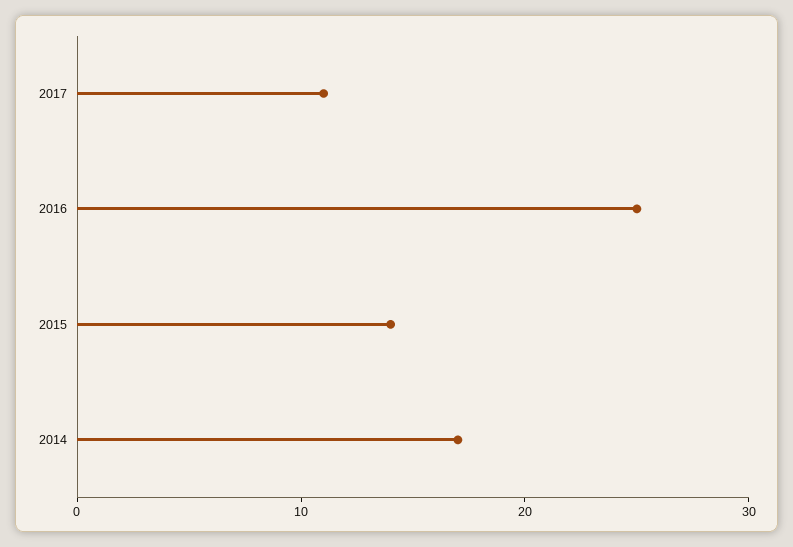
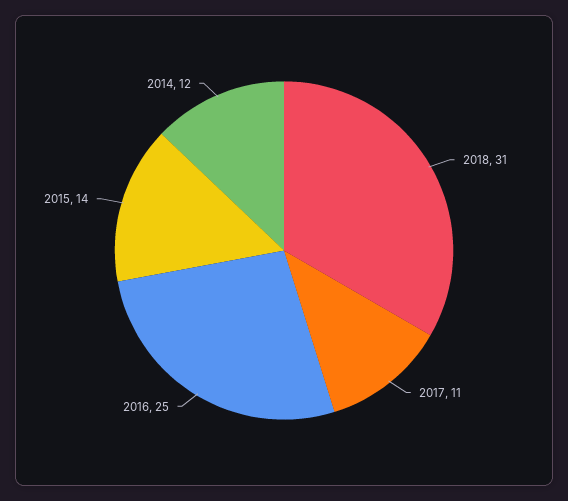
2014: 17 -> 12
2018: none -> 31

